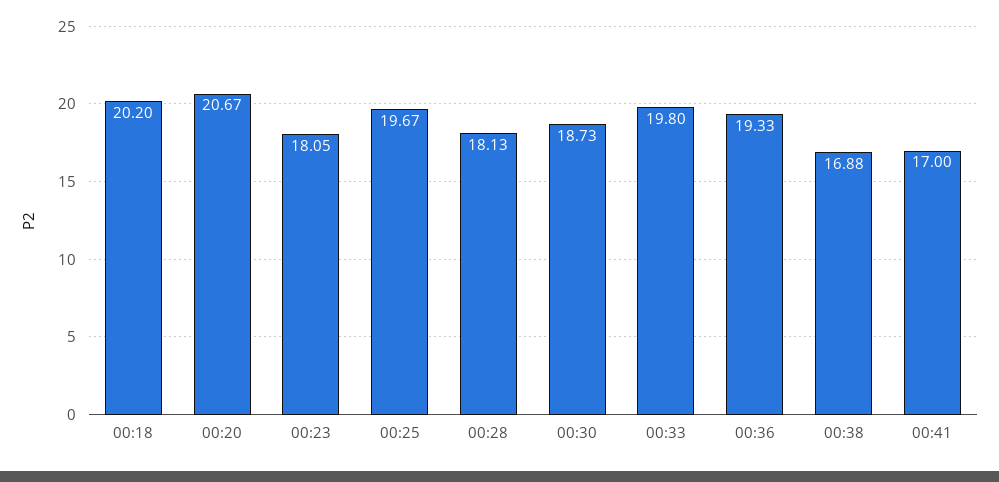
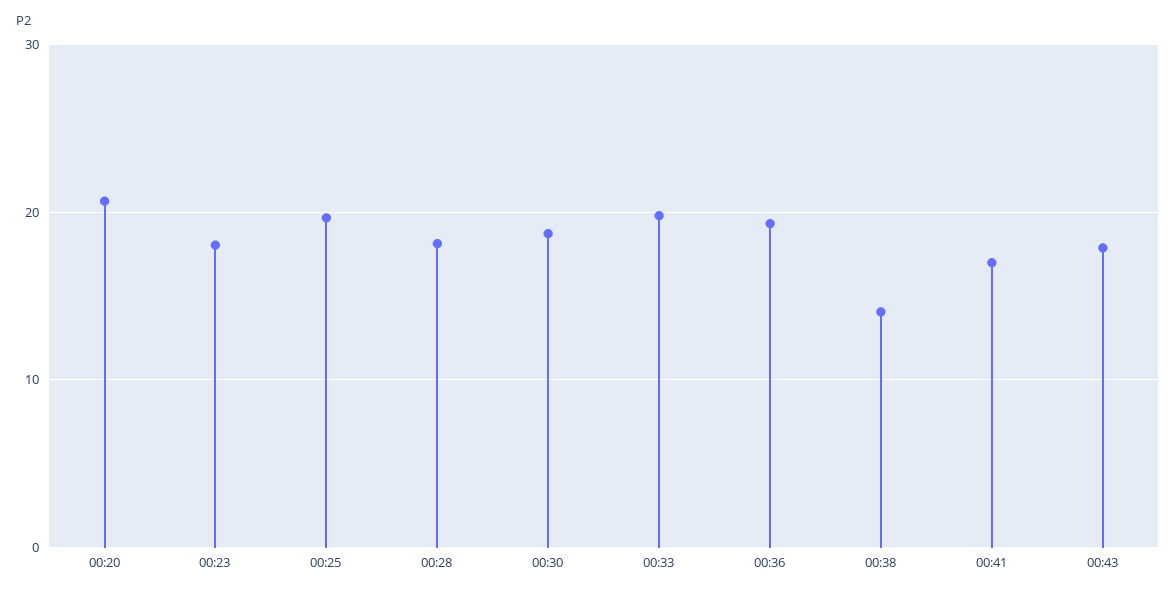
00:18: 20.2 -> none
00:38: 16.88 -> 14
00:43: none -> 18

